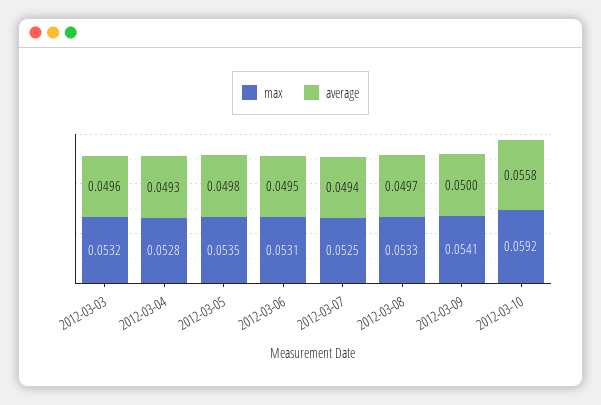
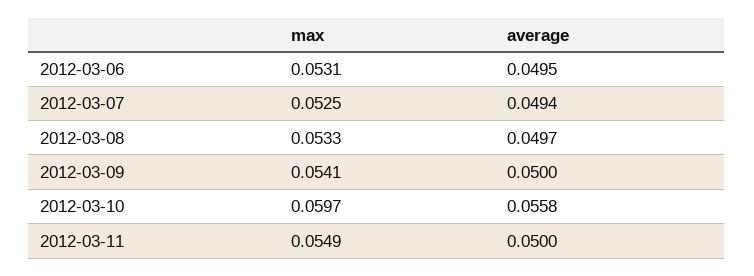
max, 2012-03-03: 0.0532 -> none
average, 2012-03-03: 0.0496 -> none
max, 2012-03-04: 0.0528 -> none
average, 2012-03-04: 0.0493 -> none
max, 2012-03-05: 0.0535 -> none
average, 2012-03-05: 0.0498 -> none
max, 2012-03-10: 0.0592 -> 0.0597
max, 2012-03-11: none -> 0.0549
average, 2012-03-11: none -> 0.05

